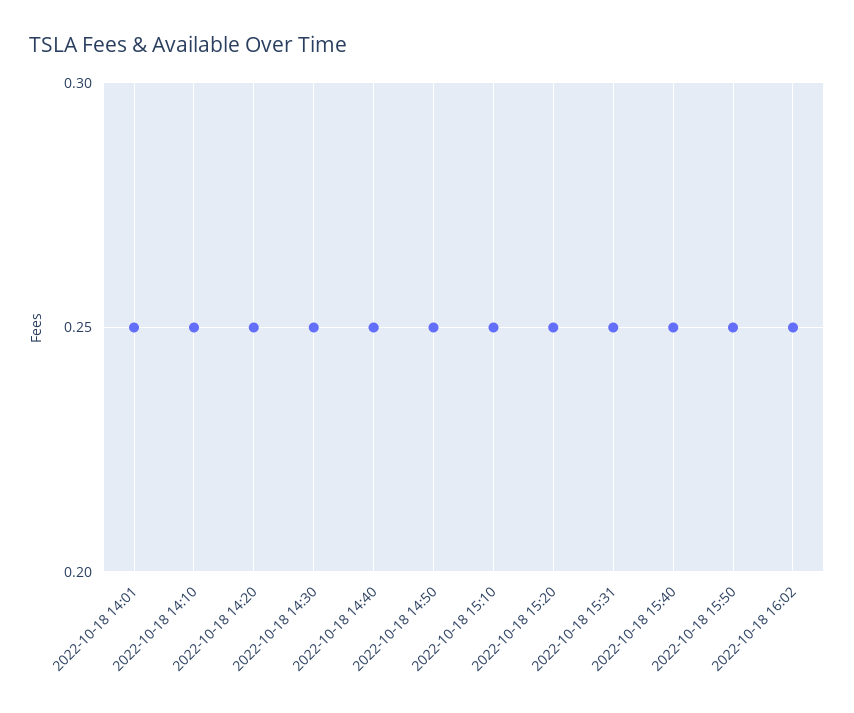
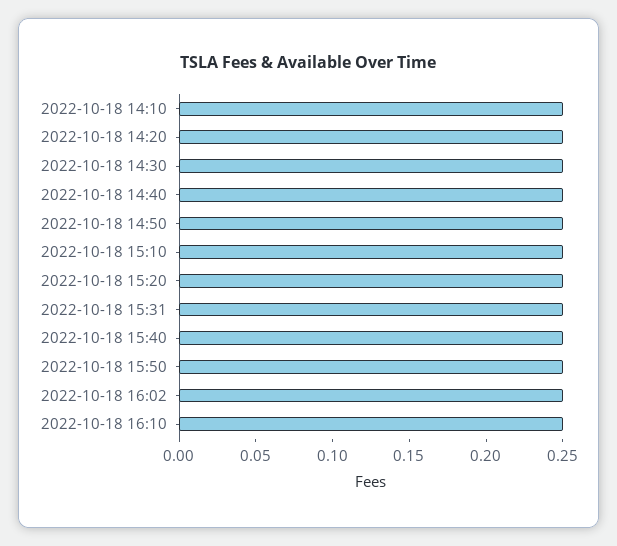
2022-10-18 14:01: 0.25 -> none
2022-10-18 16:10: none -> 0.25

